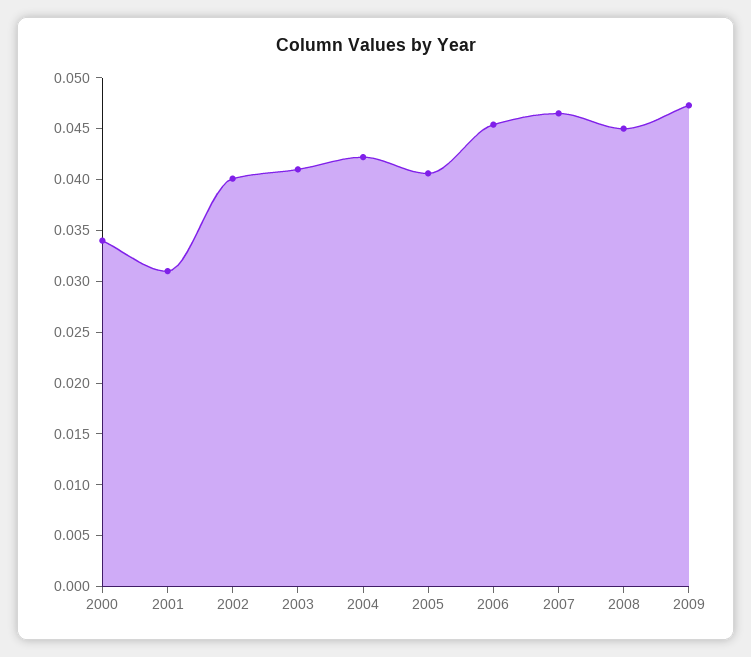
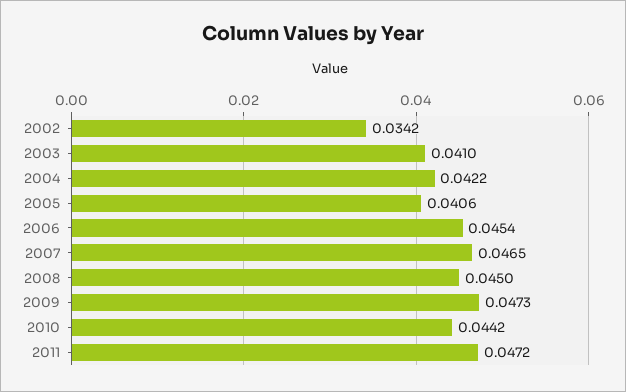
2000: 0.034 -> none
2001: 0.031 -> none
2002: 0.04 -> 0.0342
2010: none -> 0.0442
2011: none -> 0.0472

